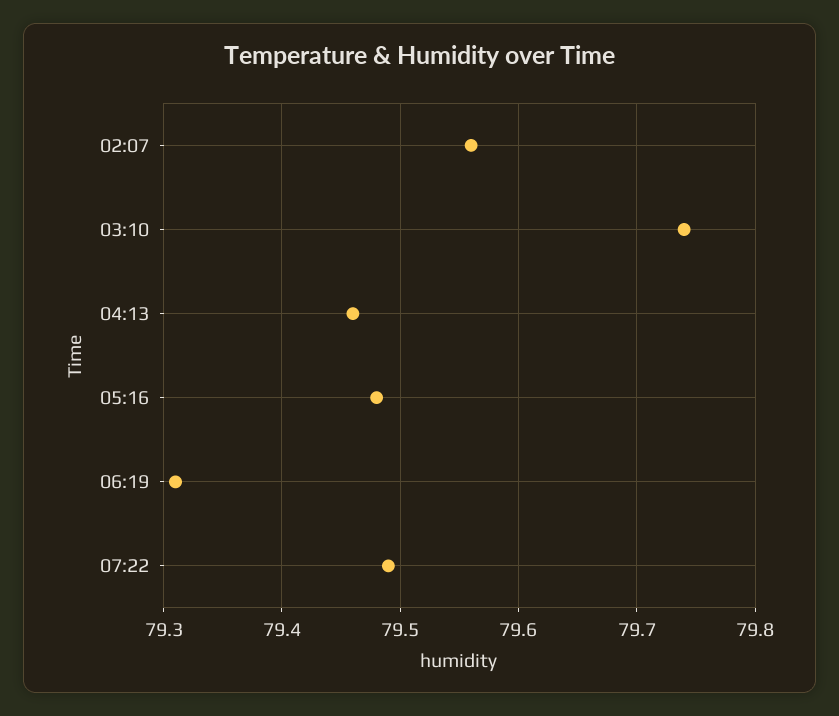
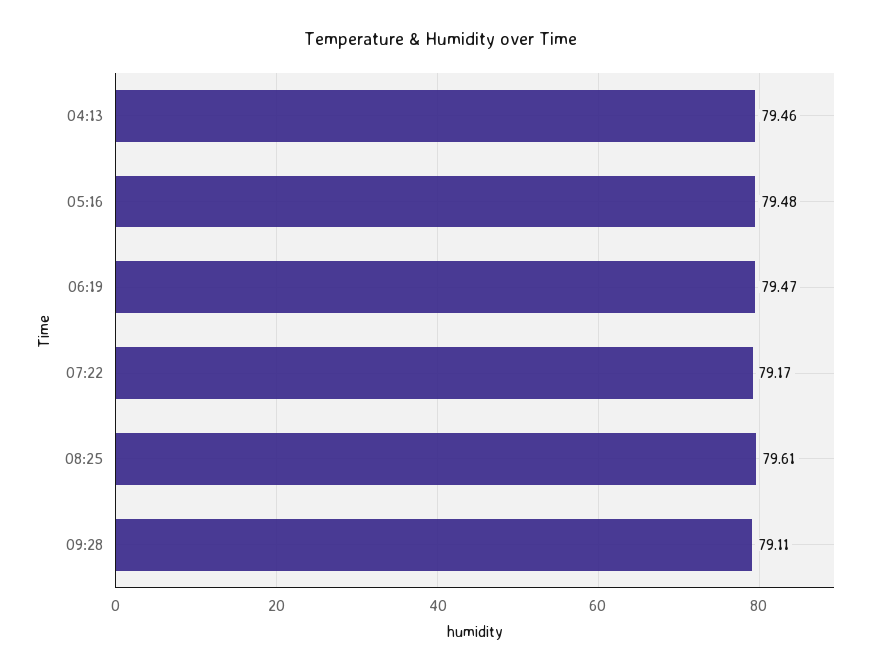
02:07: 79.56 -> none
03:10: 79.74 -> none
06:19: 79.31 -> 79.47
07:22: 79.49 -> 79.17
08:25: none -> 79.61
09:28: none -> 79.11

